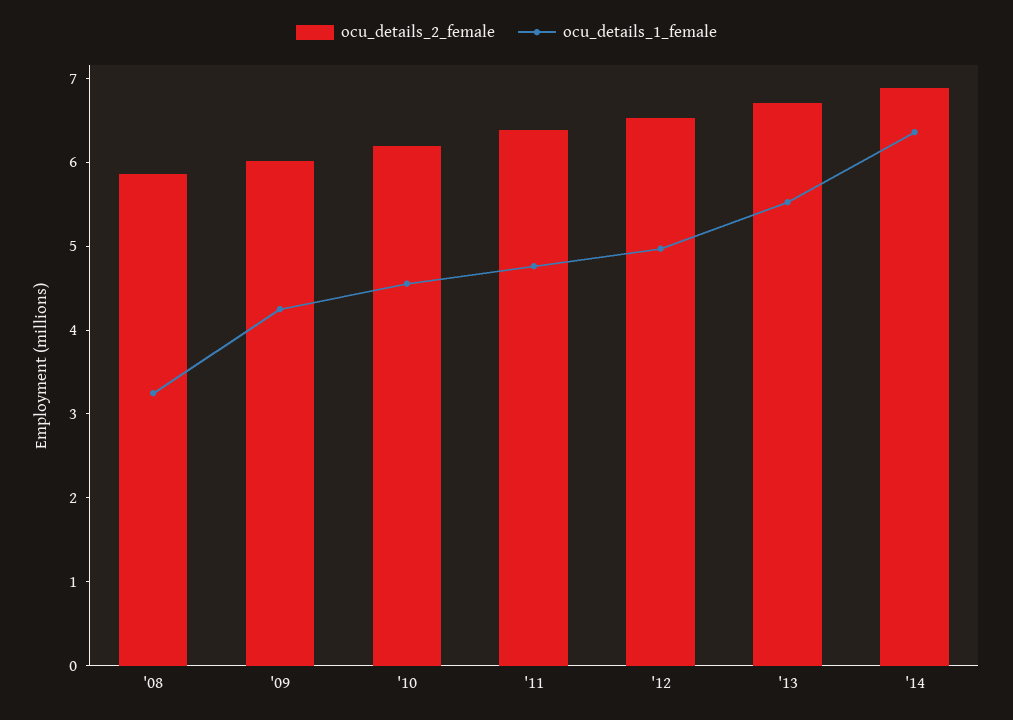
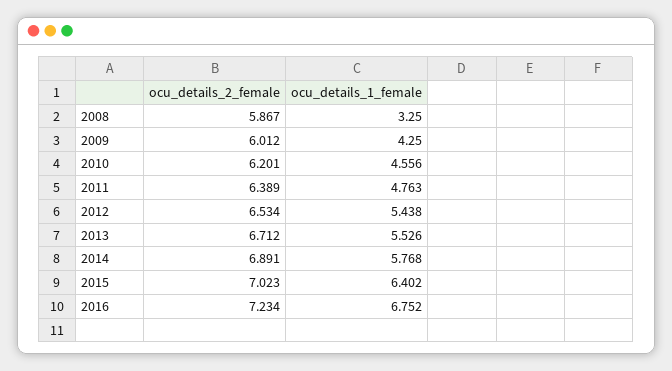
ocu_details_1_female, '12: 5 -> 5.438
ocu_details_1_female, '14: 6.4 -> 5.768
ocu_details_2_female, 2015: none -> 7.023
ocu_details_1_female, 2015: none -> 6.402
ocu_details_2_female, 2016: none -> 7.234
ocu_details_1_female, 2016: none -> 6.752

